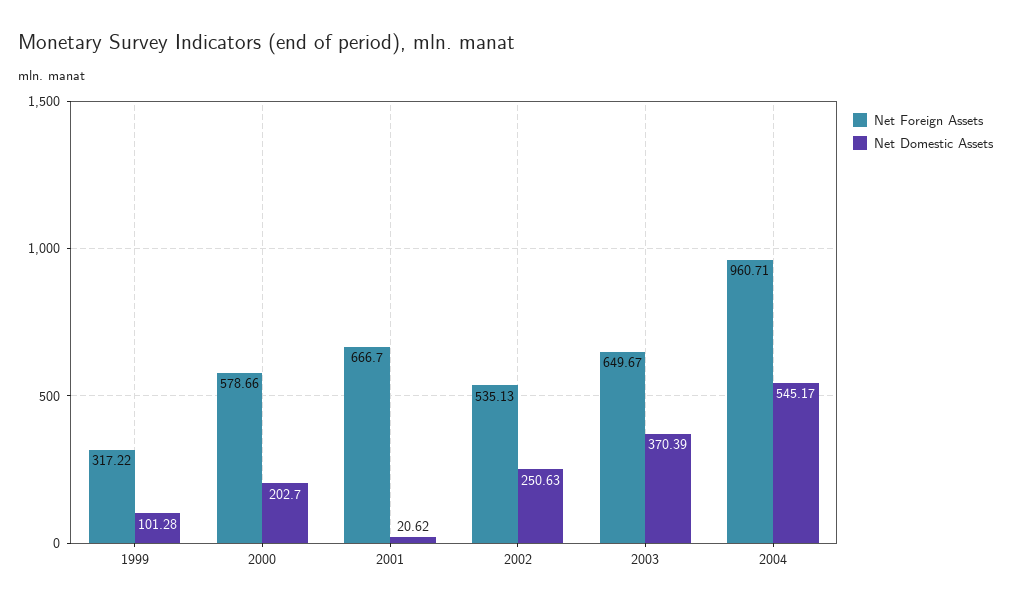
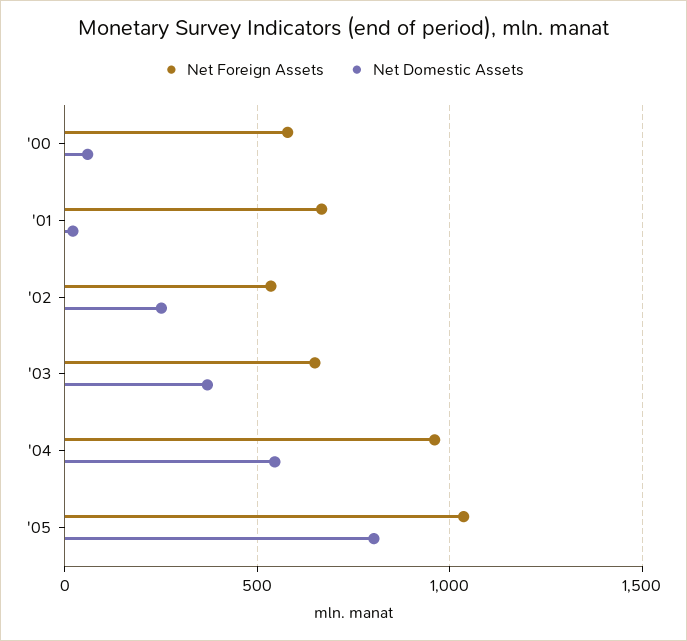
Net Foreign Assets, 1999: 317.22 -> none
Net Domestic Assets, 1999: 101.28 -> none
Net Domestic Assets, 2000: 202.7 -> 50
Net Foreign Assets, '05: none -> 1050
Net Domestic Assets, '05: none -> 800

